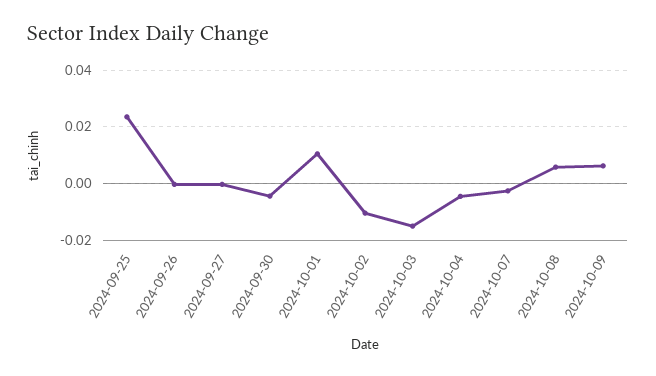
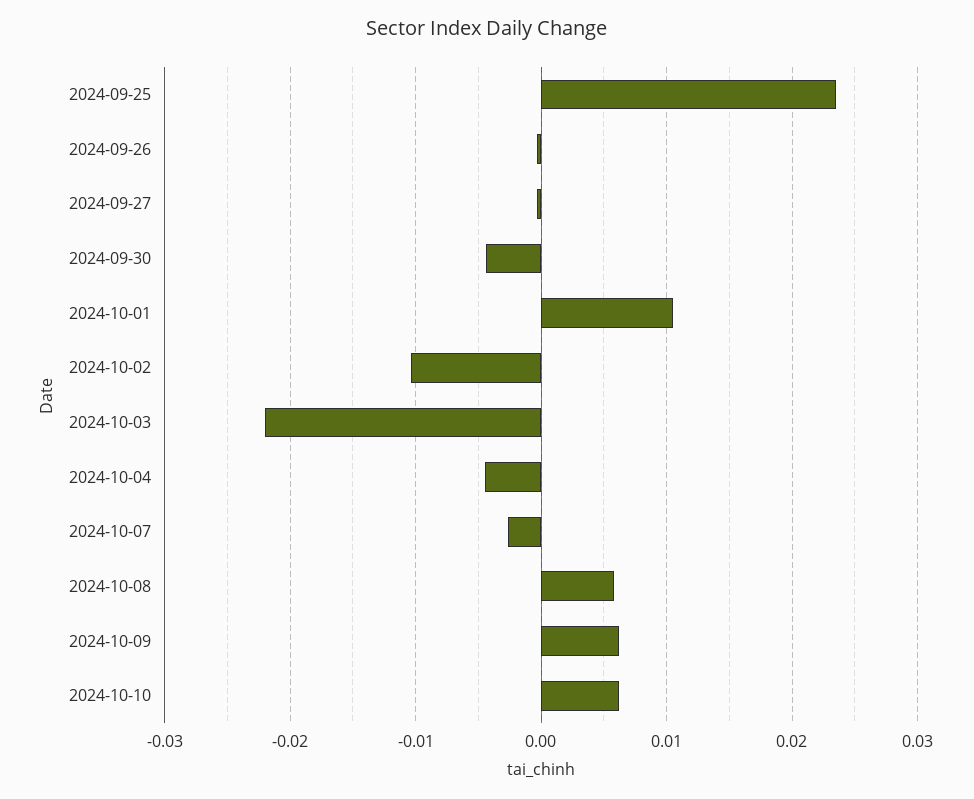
2024-10-03: -0.015 -> -0.022
2024-10-10: none -> 0.006

